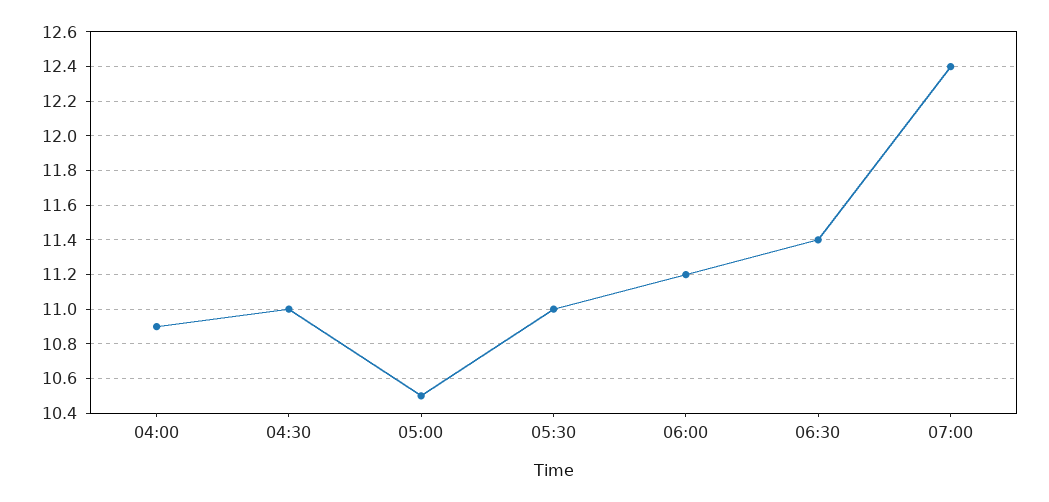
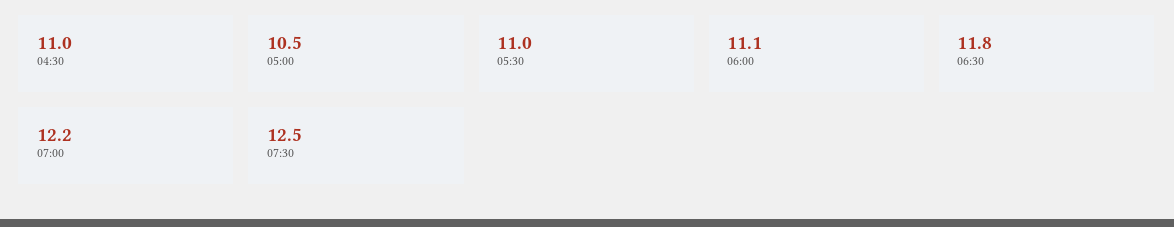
04:00: 10.9 -> none
06:00: 11.2 -> 11.1
06:30: 11.4 -> 11.8
07:00: 12.4 -> 12.2
07:30: none -> 12.5

